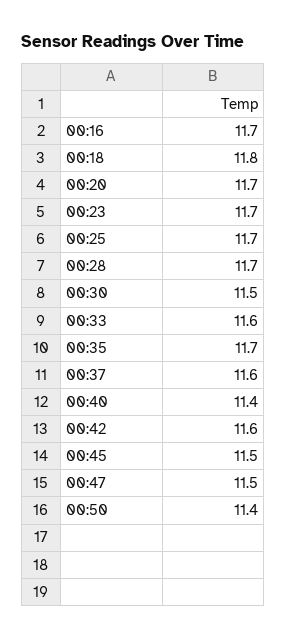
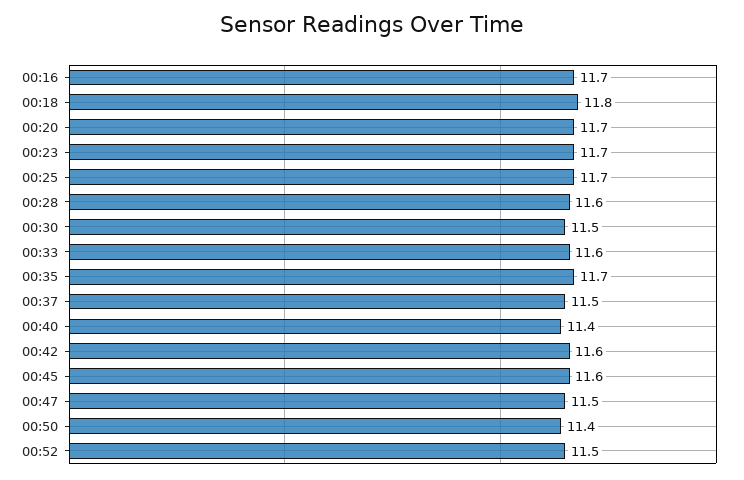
00:28: 11.7 -> 11.6
00:37: 11.6 -> 11.5
00:45: 11.5 -> 11.6
00:52: none -> 11.5

